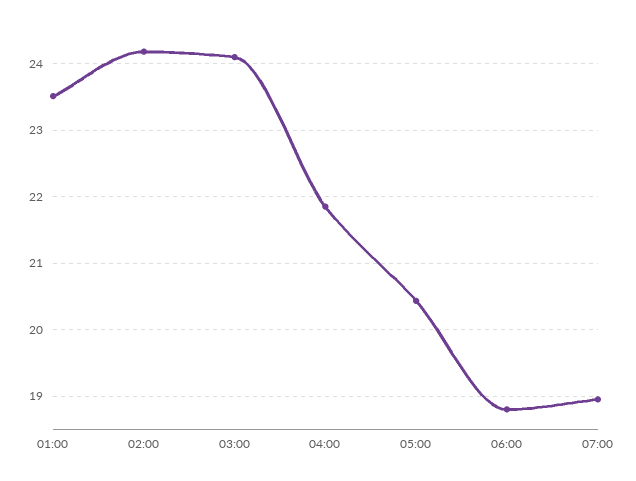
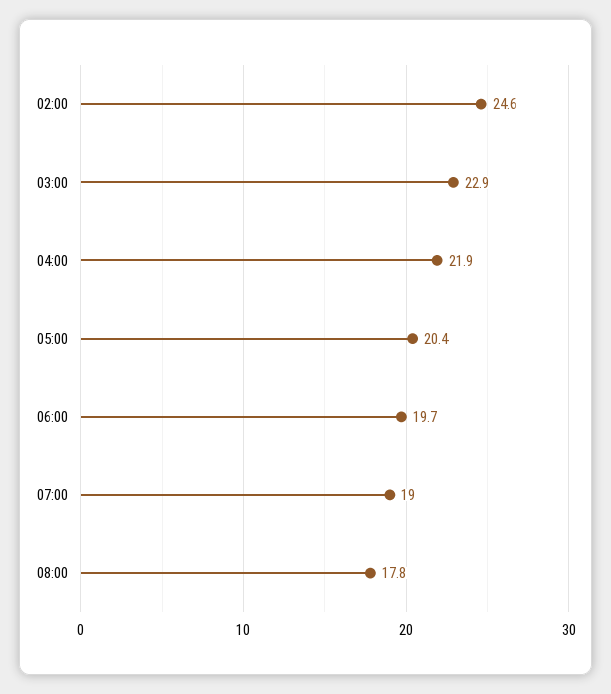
01:00: 23.5 -> none
02:00: 24.2 -> 24.6
03:00: 24.1 -> 22.9
06:00: 18.8 -> 19.7
08:00: none -> 17.8

